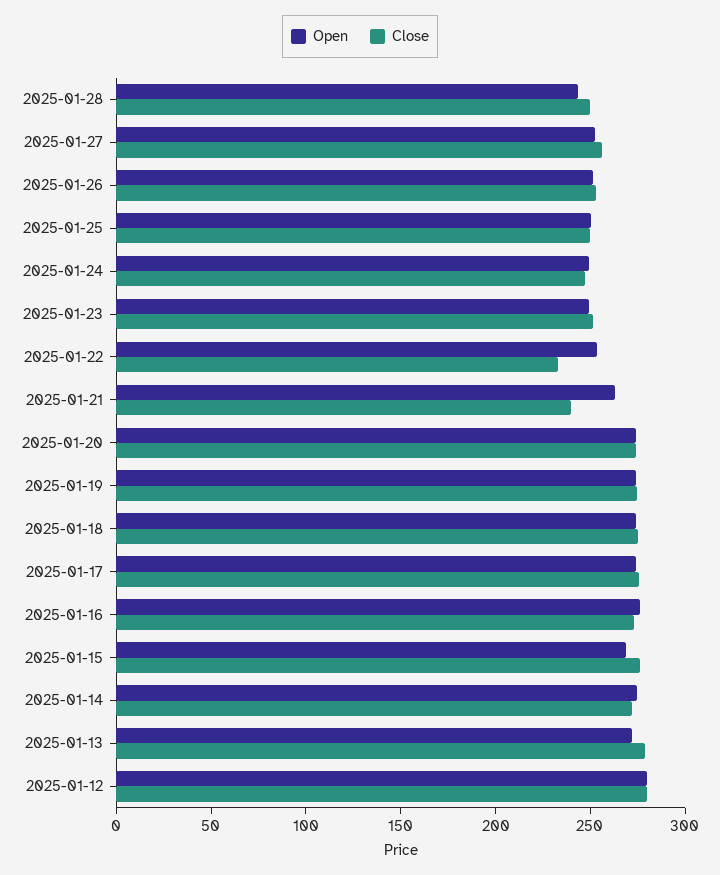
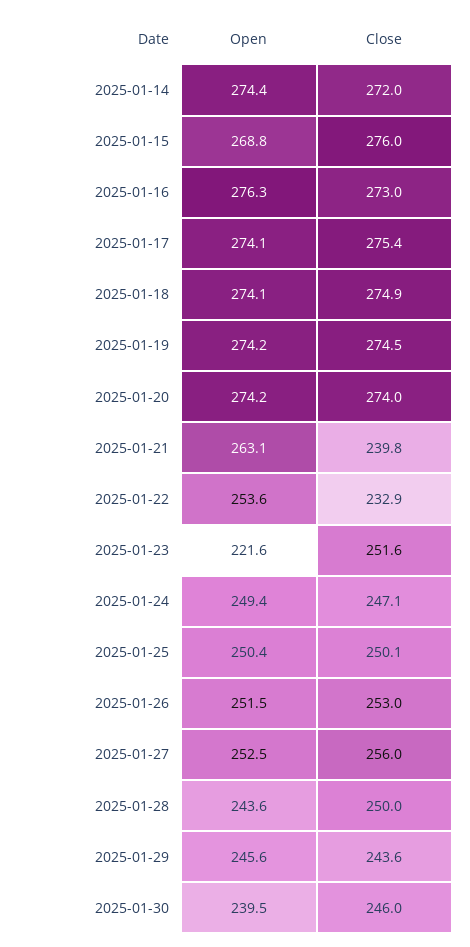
Open, 2025-01-23: 250 -> 221.6
Open, 2025-01-13: 270 -> none
Close, 2025-01-13: 280 -> none
Open, 2025-01-12: 280 -> none
Close, 2025-01-12: 280 -> none
Open, 2025-01-29: none -> 245.6
Close, 2025-01-29: none -> 243.6
Open, 2025-01-30: none -> 239.5
Close, 2025-01-30: none -> 246

